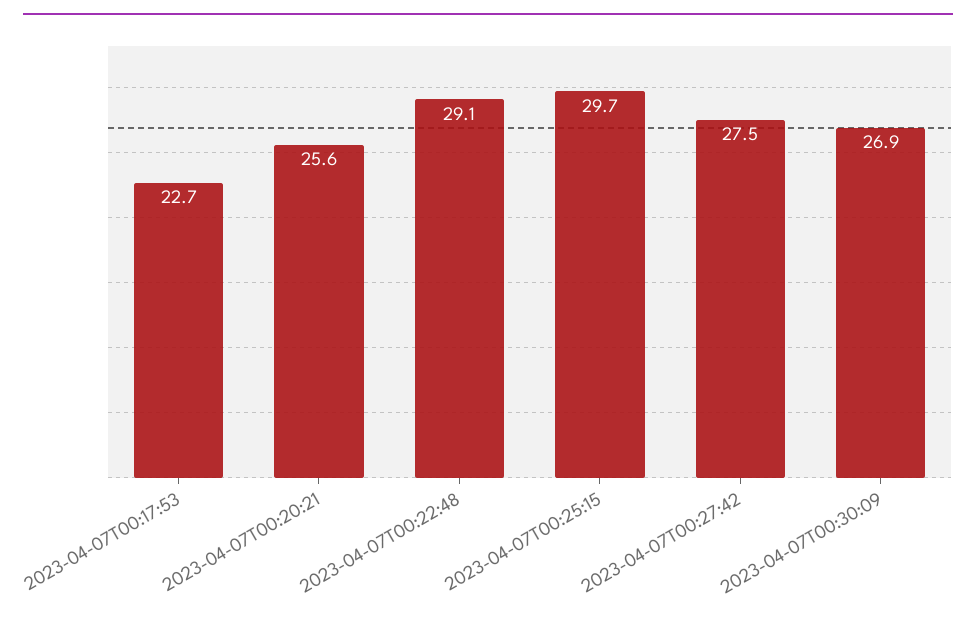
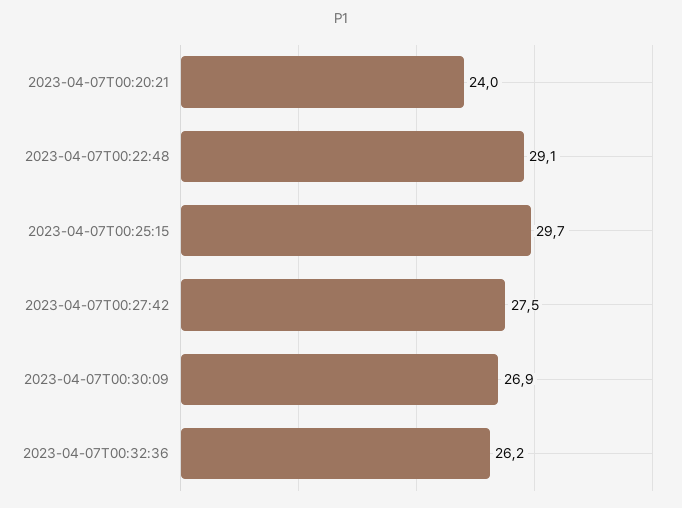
2023-04-07T00:17:53: 22.7 -> none
2023-04-07T00:20:21: 25.6 -> 24
2023-04-07T00:32:36: none -> 26.2

